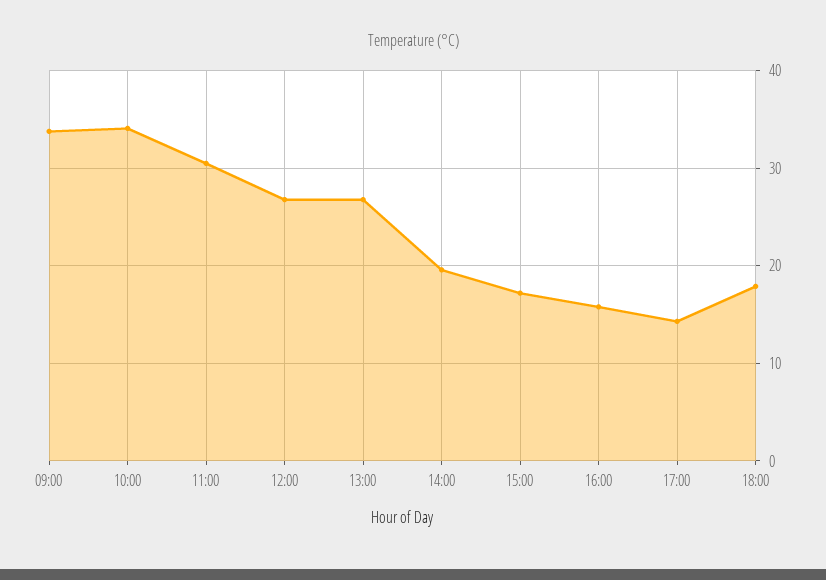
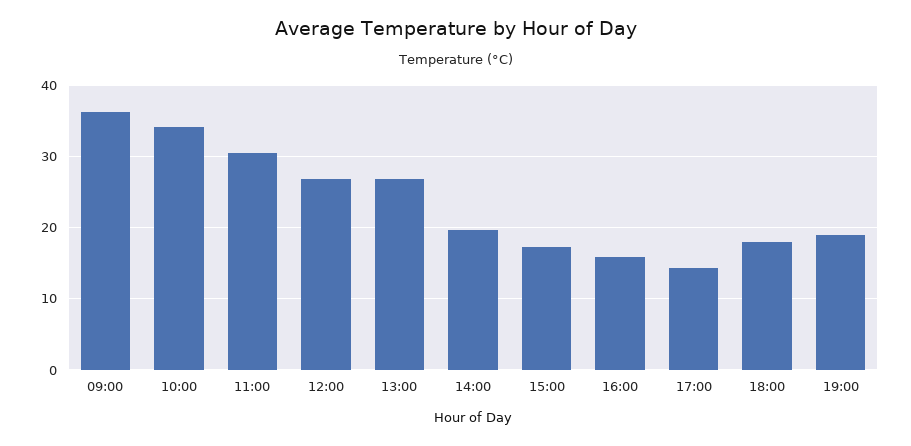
09:00: 34 -> 36
19:00: none -> 19

